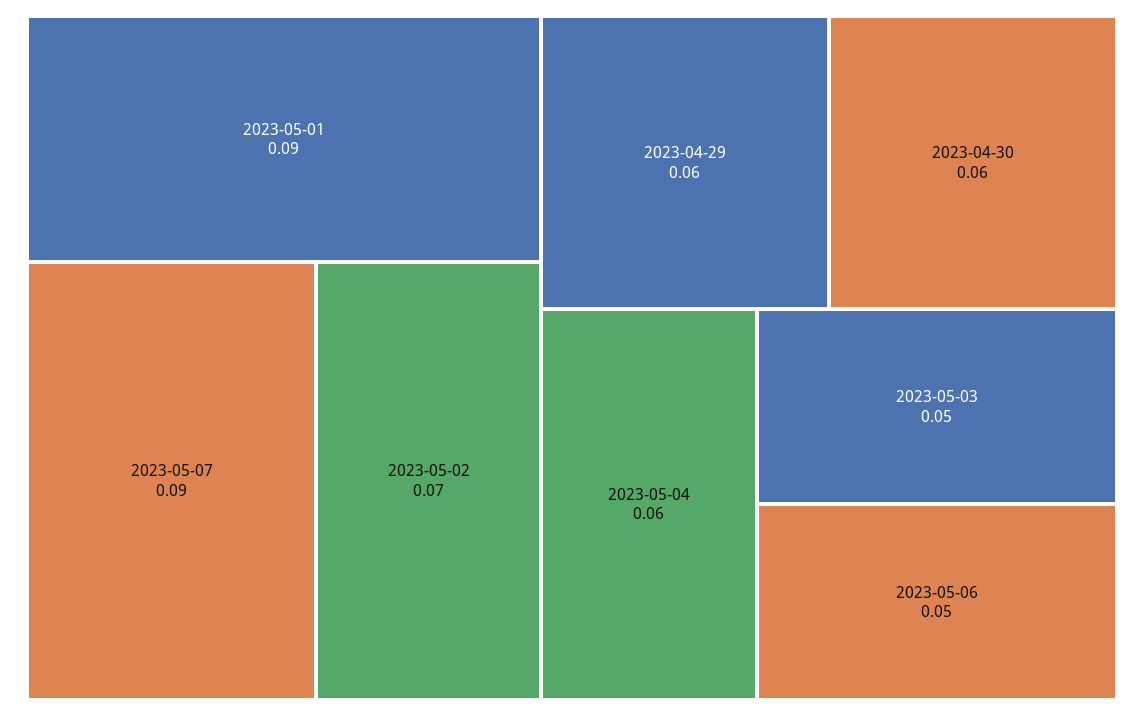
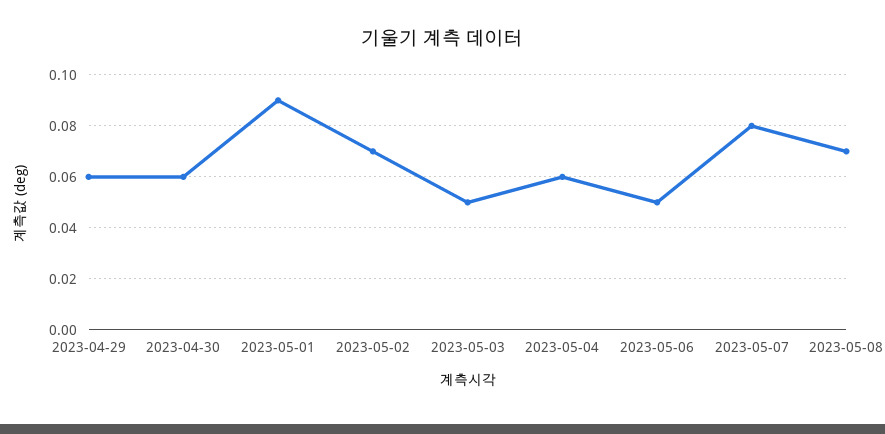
2023-05-07: 0.09 -> 0.08
2023-05-08: none -> 0.07

